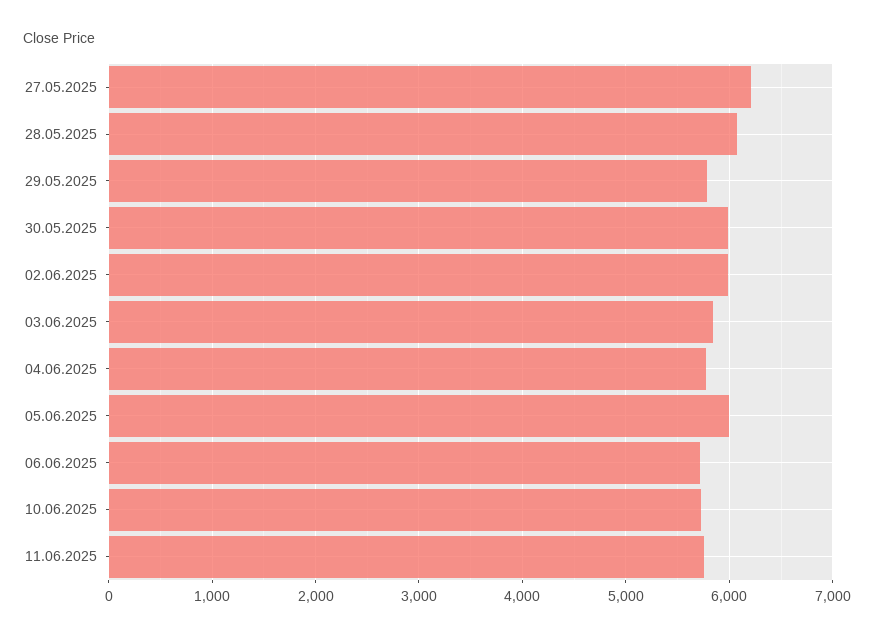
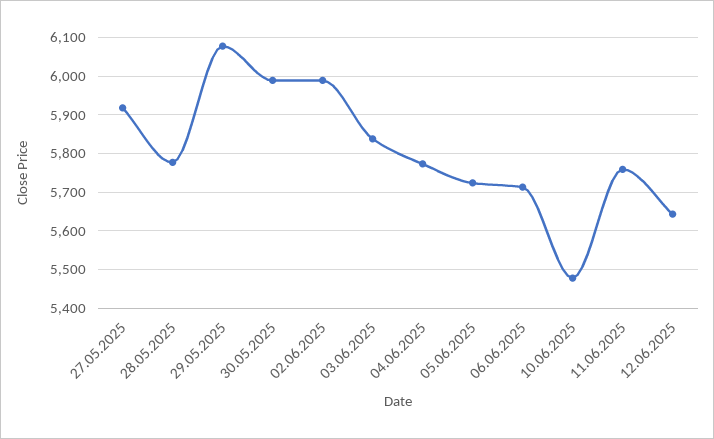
27.05.2025: 6200 -> 5920
28.05.2025: 6100 -> 5780
29.05.2025: 5800 -> 6080
05.06.2025: 6000 -> 5720
10.06.2025: 5700 -> 5480
12.06.2025: none -> 5640

